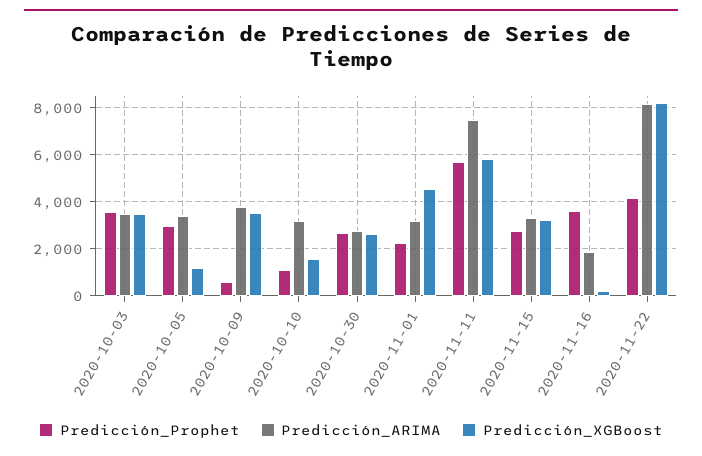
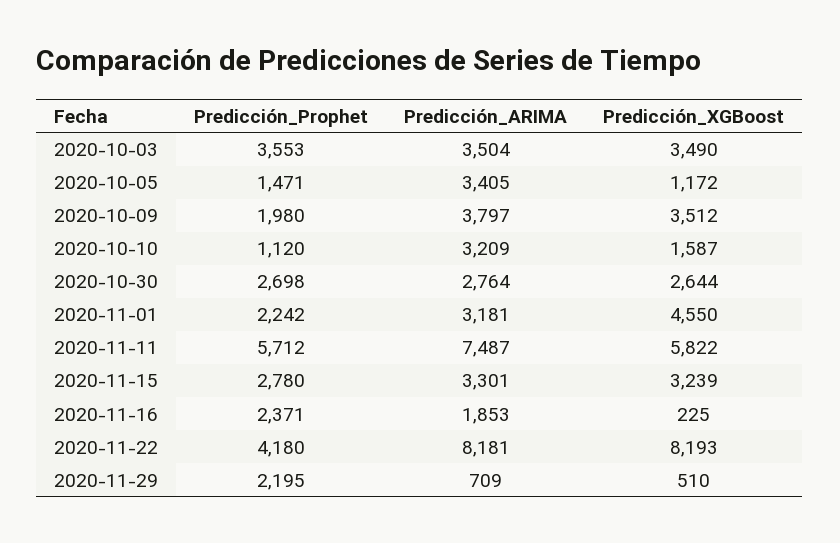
Predicción_Prophet, 2020-10-05: 3000 -> 1471
Predicción_Prophet, 2020-10-09: 500 -> 1980
Predicción_Prophet, 2020-11-16: 3500 -> 2371
Predicción_Prophet, 2020-11-29: none -> 2195
Predicción_ARIMA, 2020-11-29: none -> 709
Predicción_XGBoost, 2020-11-29: none -> 510

